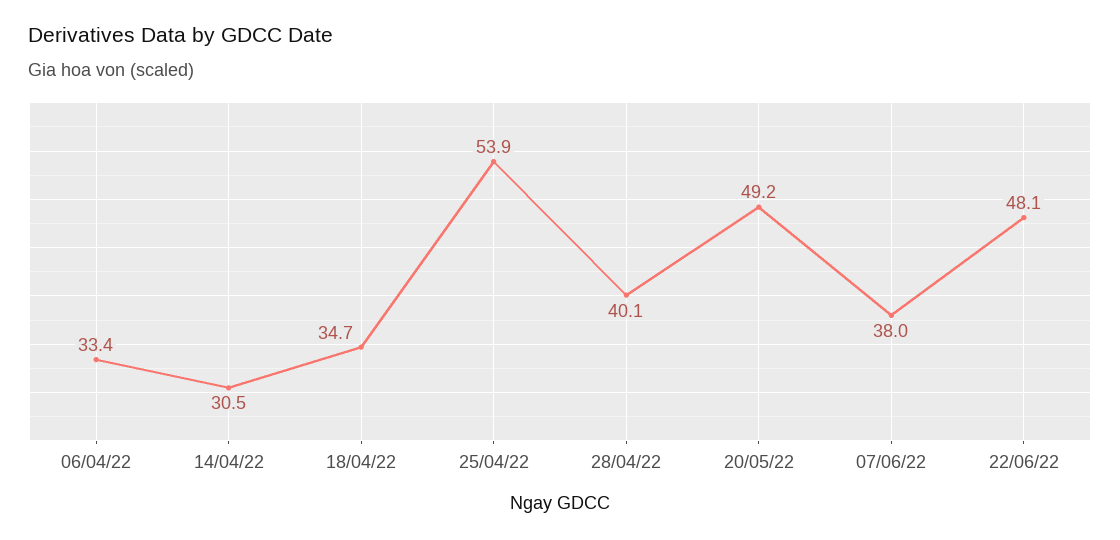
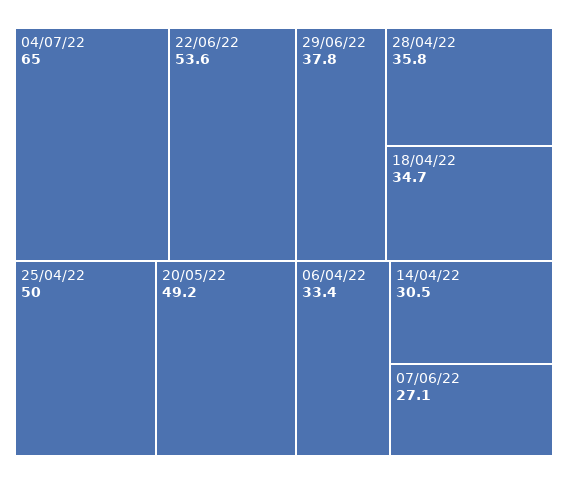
25/04/22: 53.9 -> 50
28/04/22: 40.1 -> 35.8
07/06/22: 38 -> 27.1
22/06/22: 48.1 -> 53.6
04/07/22: none -> 65
29/06/22: none -> 37.8

